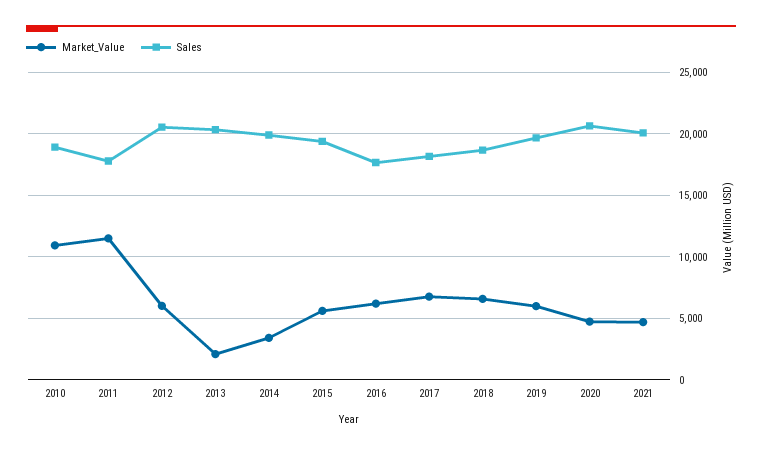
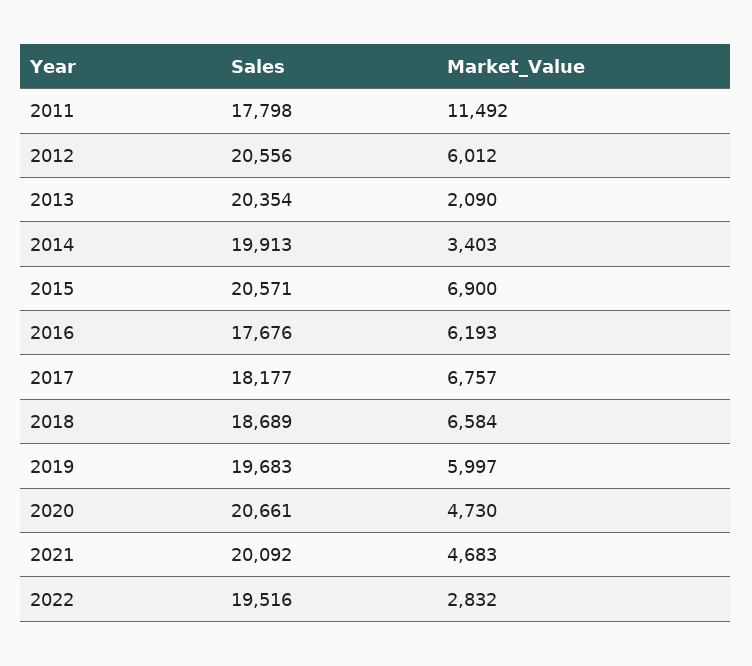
Market_Value, 2010: 11000 -> none
Sales, 2010: 19000 -> none
Market_Value, 2015: 5500 -> 6900
Sales, 2015: 19500 -> 20571
Sales, 2022: none -> 19516
Market_Value, 2022: none -> 2832

